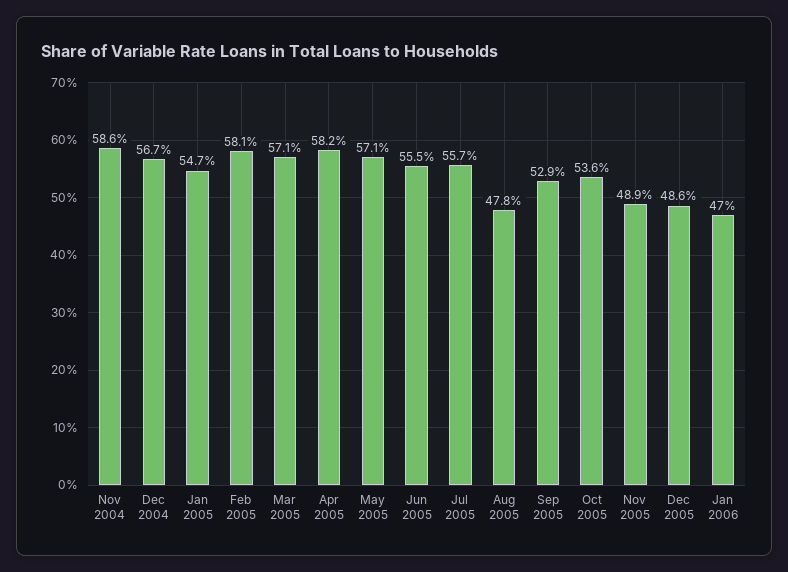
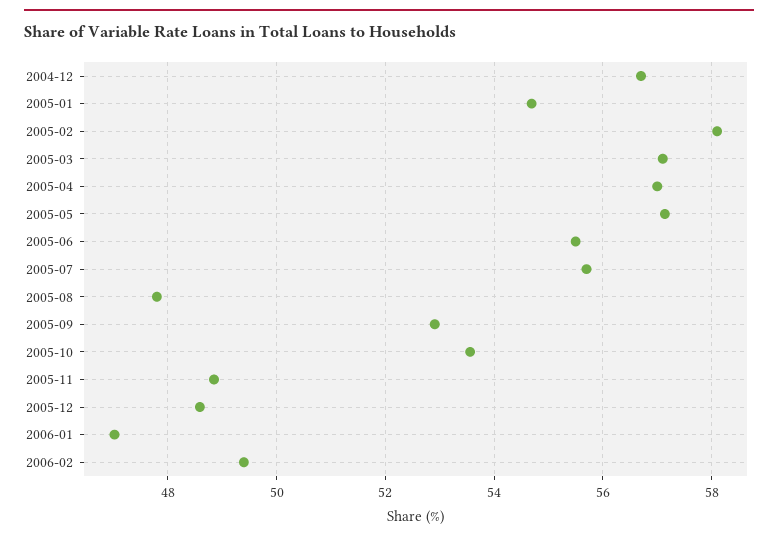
Nov 2004: 58.6 -> none
Apr 2005: 58.2 -> 57
2006-02: none -> 49.4

